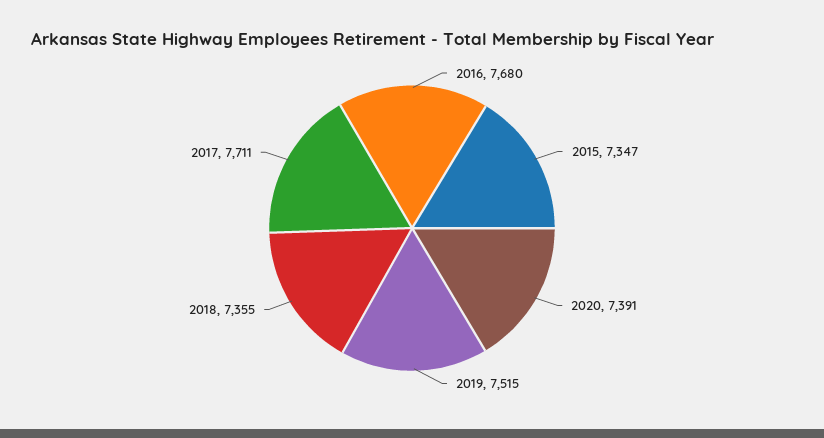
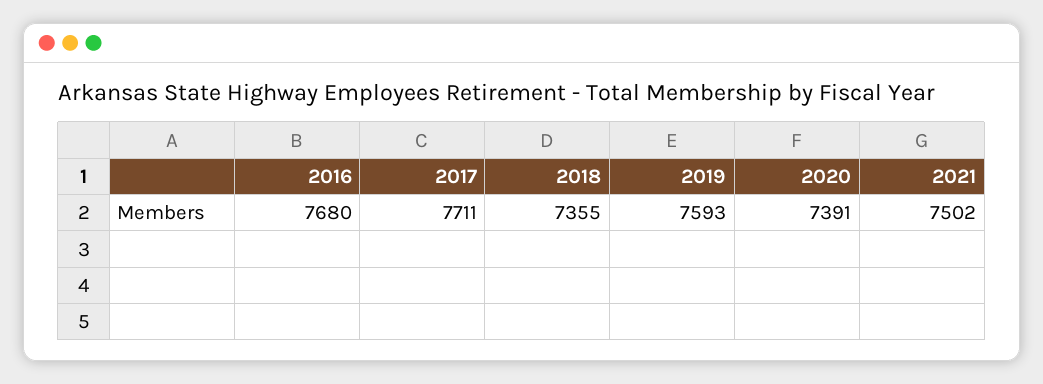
2015: 7347 -> none
2019: 7515 -> 7593
2021: none -> 7502

